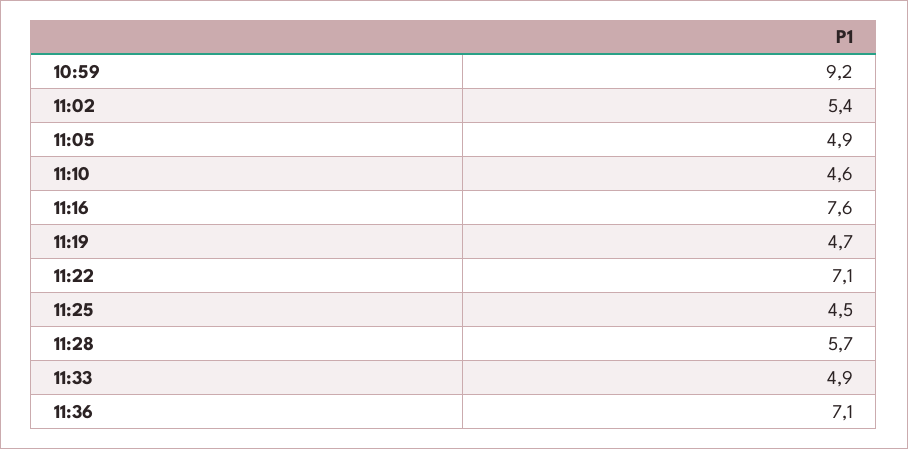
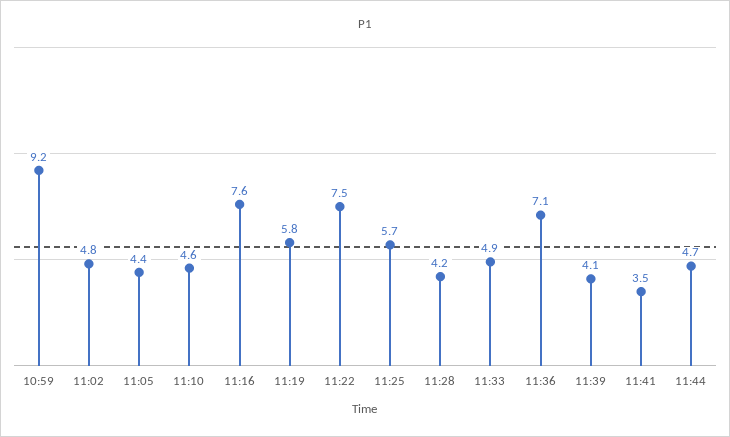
11:02: 5.4 -> 4.8
11:05: 4.9 -> 4.4
11:19: 4.7 -> 5.8
11:22: 7.1 -> 7.5
11:25: 4.5 -> 5.7
11:28: 5.7 -> 4.2
11:39: none -> 4.1
11:41: none -> 3.5
11:44: none -> 4.7

